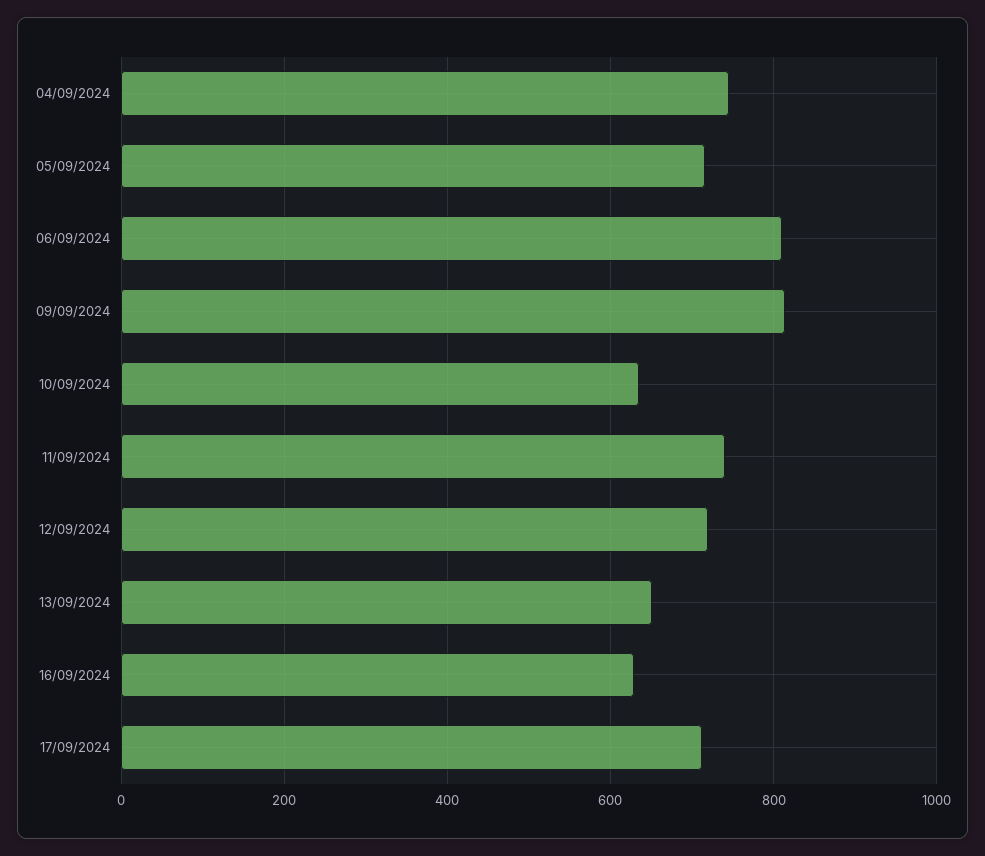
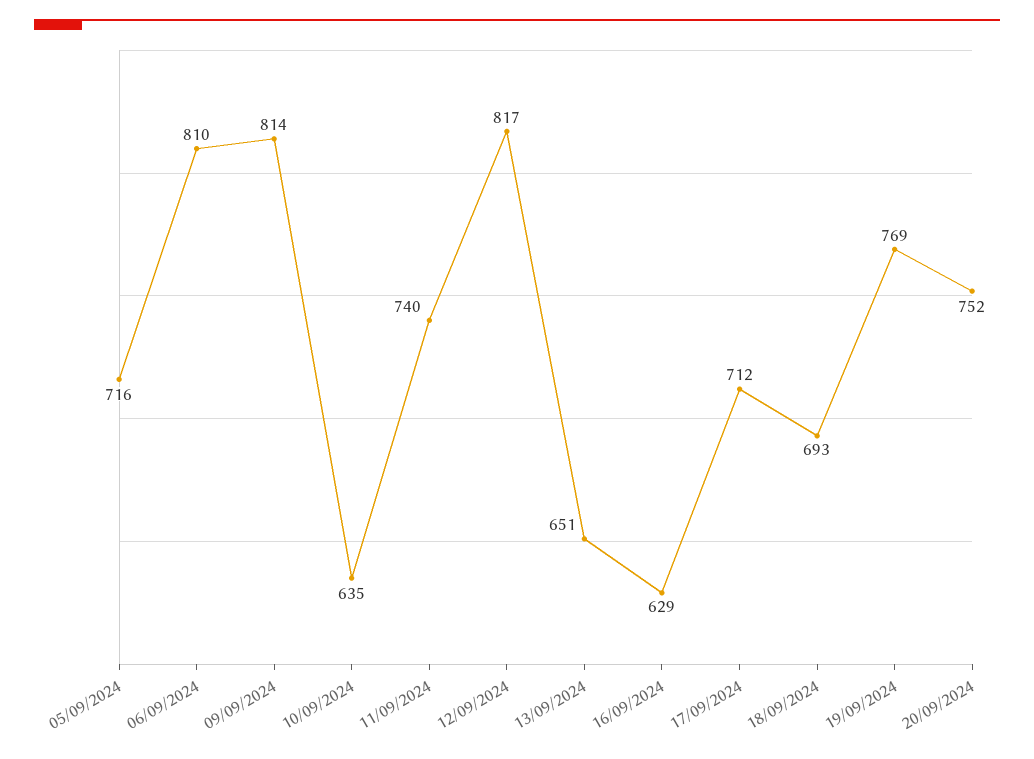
04/09/2024: 740 -> none
12/09/2024: 720 -> 817
18/09/2024: none -> 693
19/09/2024: none -> 769
20/09/2024: none -> 752

